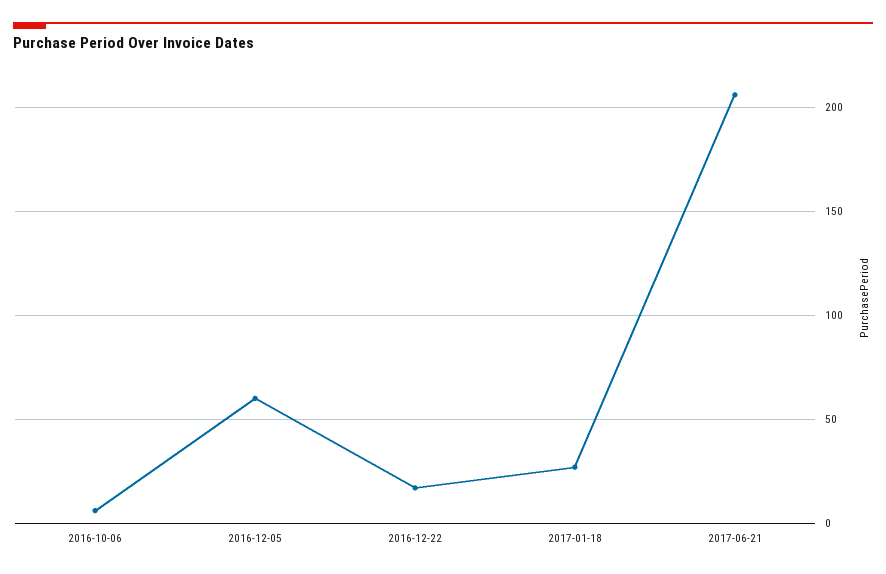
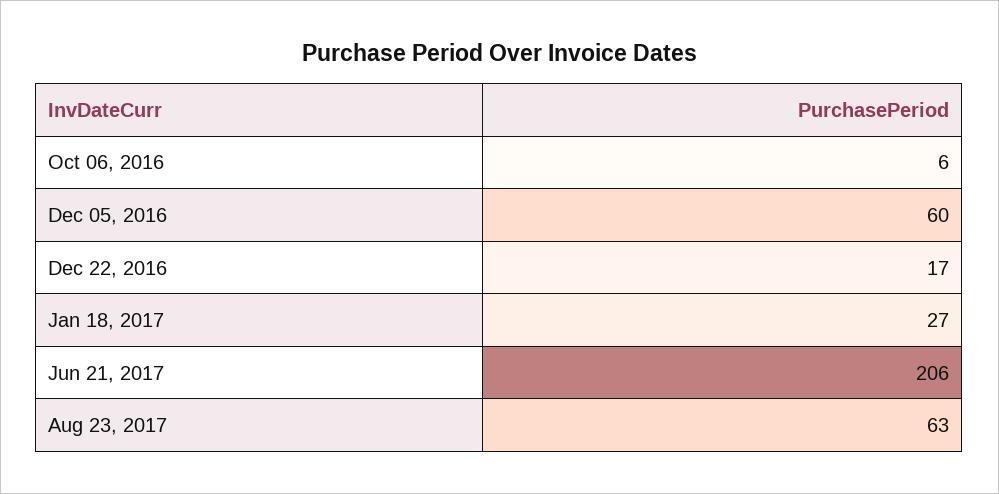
Aug 23, 2017: none -> 63

